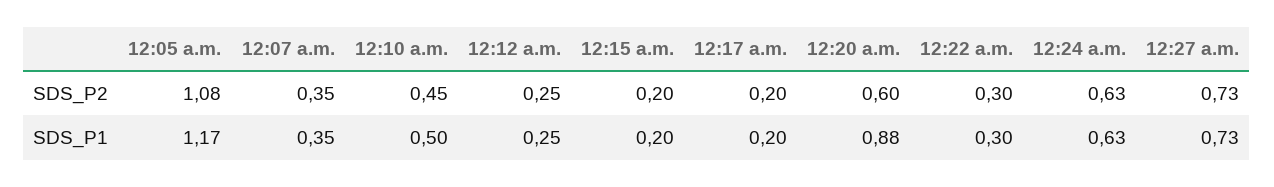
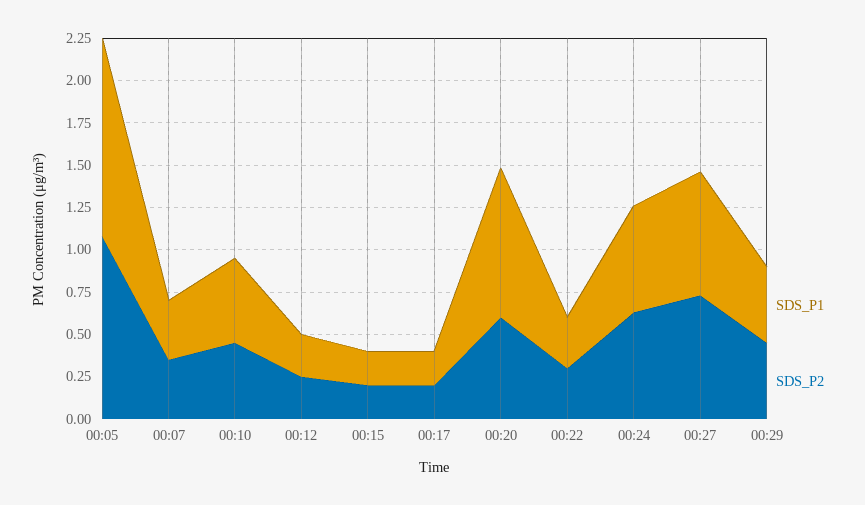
SDS_P1, 00:29: none -> 0.45
SDS_P2, 00:29: none -> 0.45

